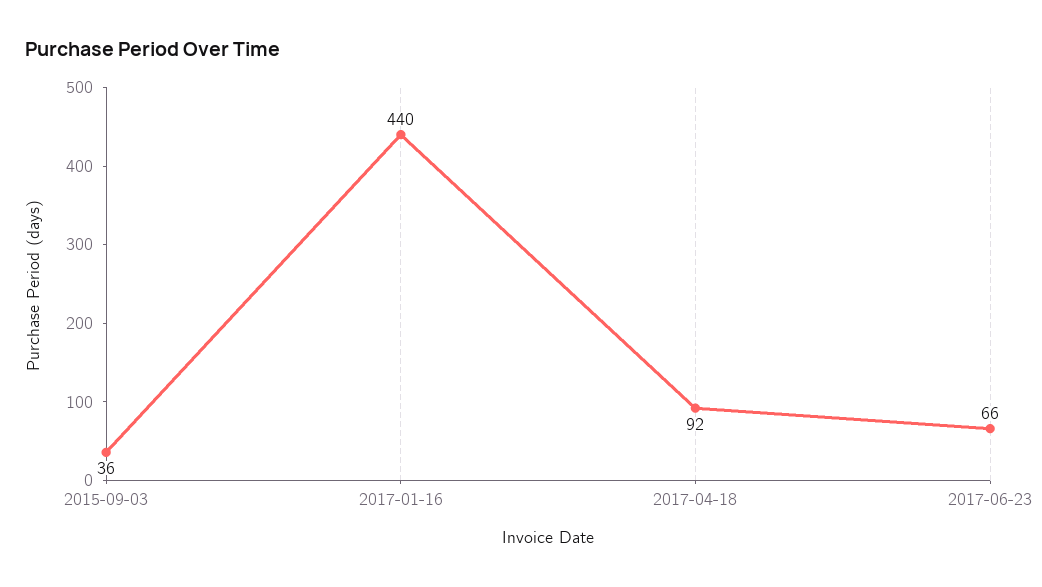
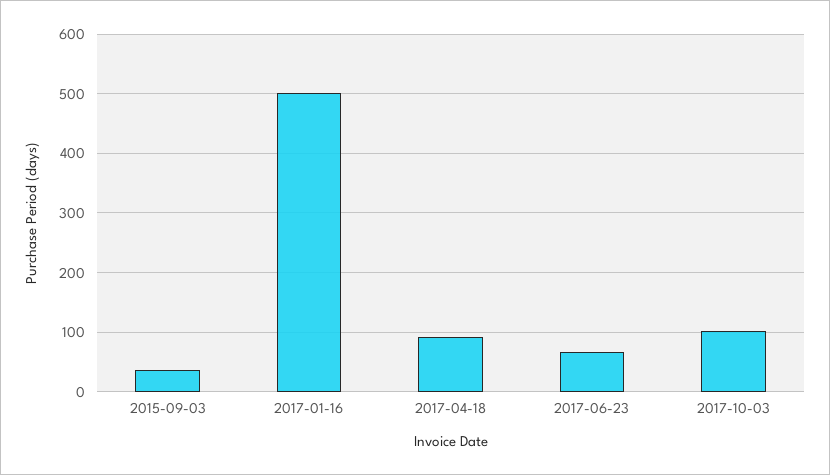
2017-01-16: 440 -> 500
2017-10-03: none -> 100

